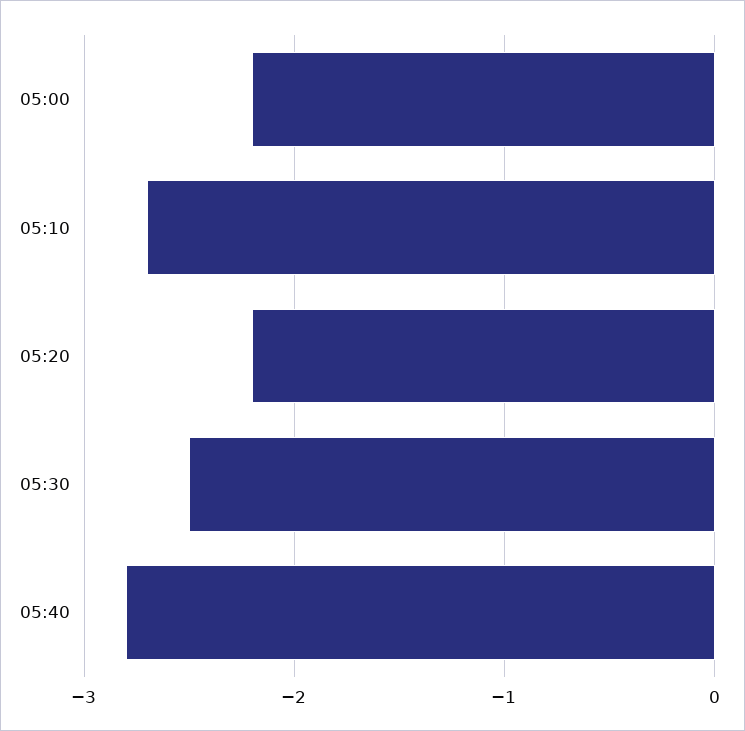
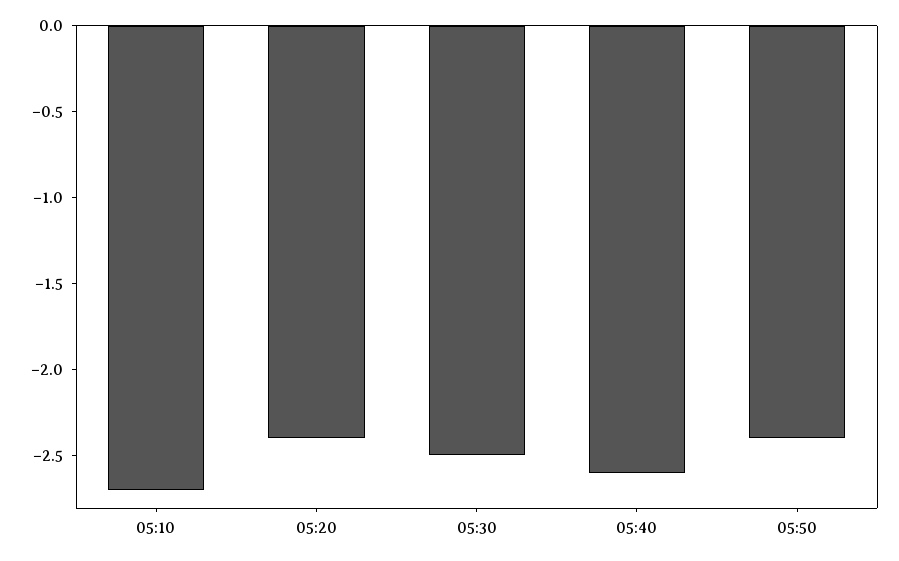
05:00: -2.2 -> none
05:20: -2.2 -> -2.4
05:40: -2.8 -> -2.6
05:50: none -> -2.4

